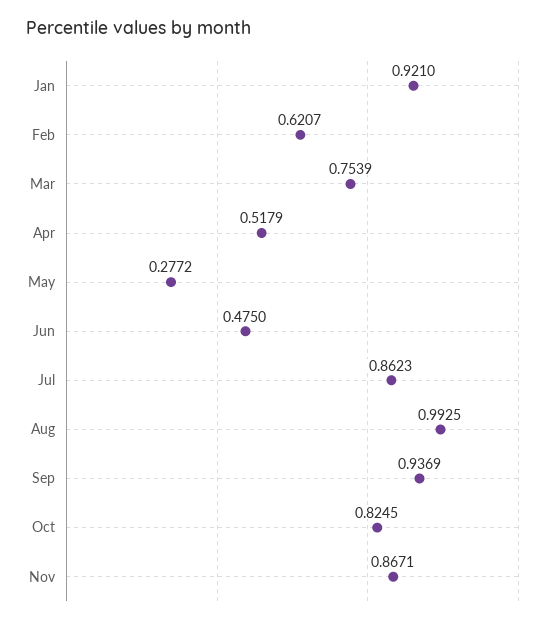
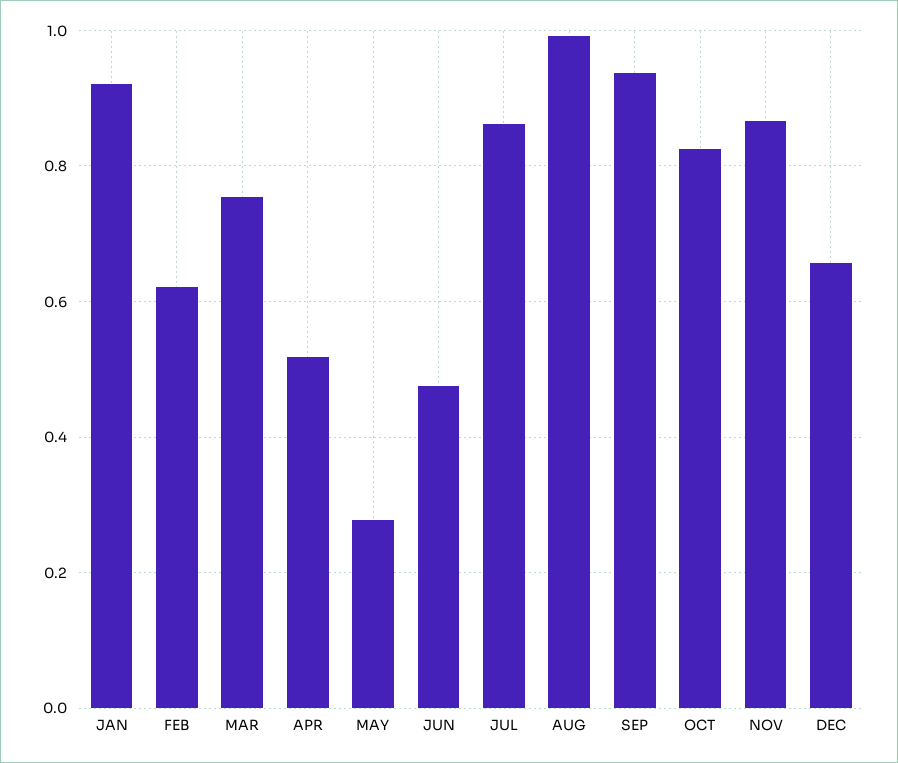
DEC: none -> 0.66

